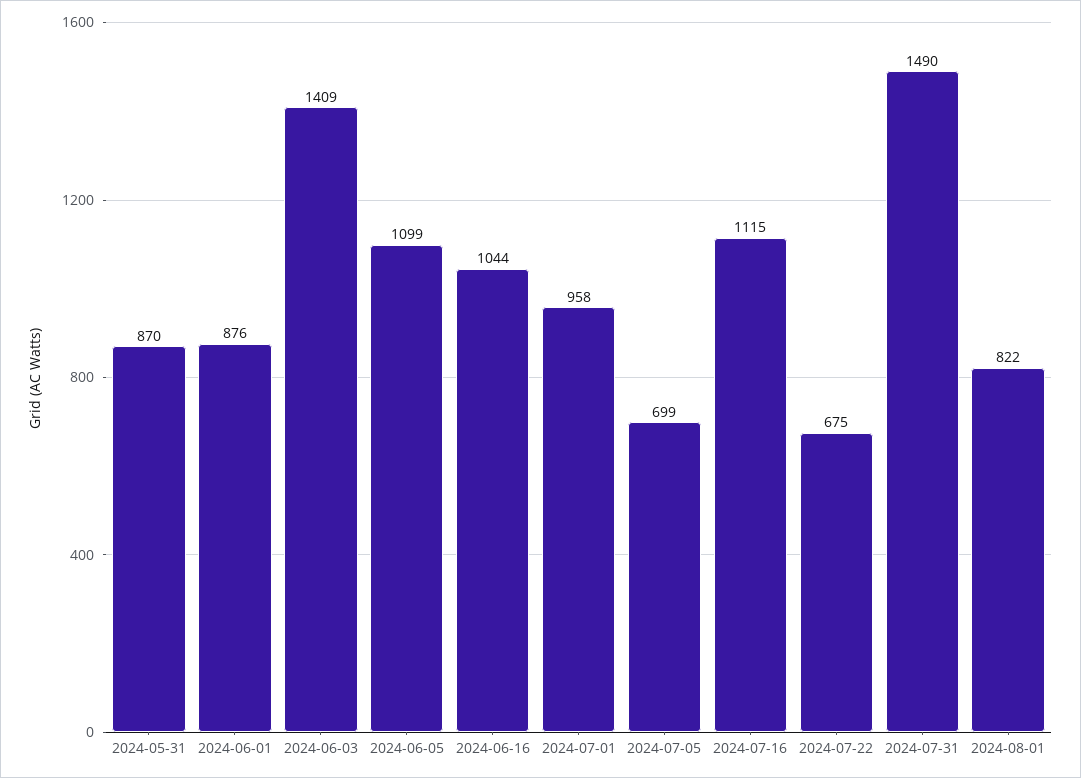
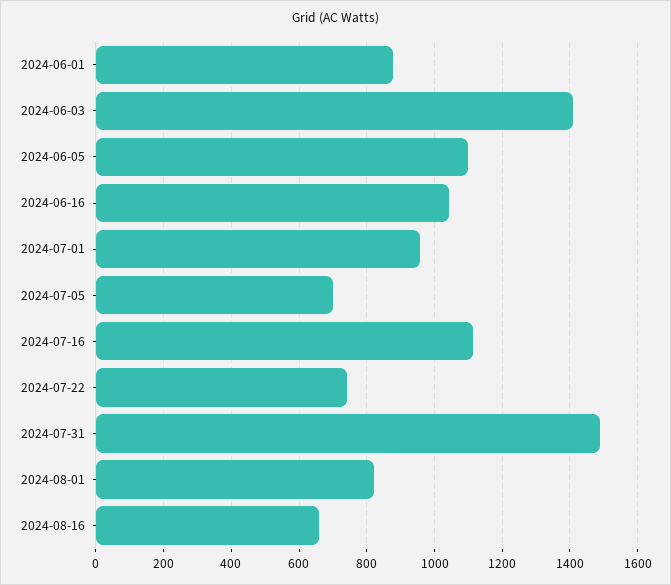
2024-05-31: 870 -> none
2024-07-22: 675 -> 740
2024-08-16: none -> 660

